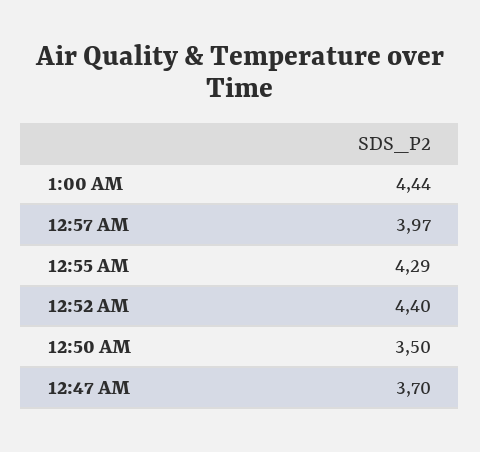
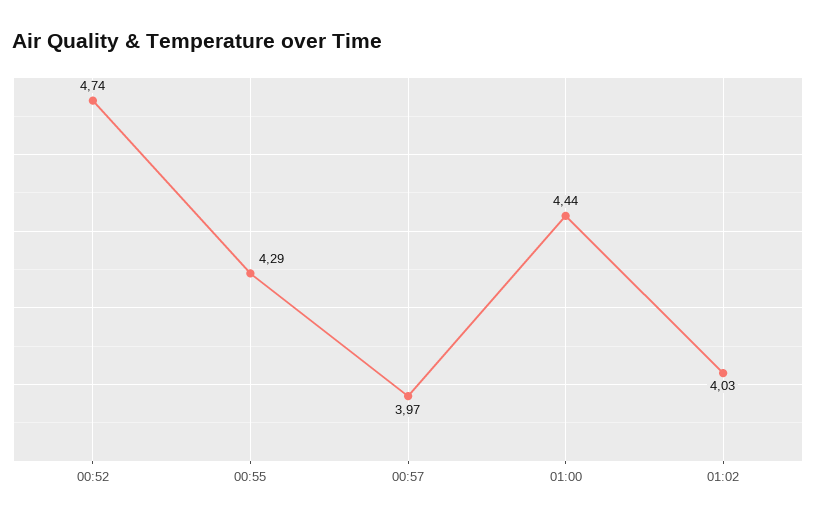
12:52 AM: 4.4 -> 4.74
12:50 AM: 3.5 -> none
12:47 AM: 3.7 -> none
01:02: none -> 4.03

